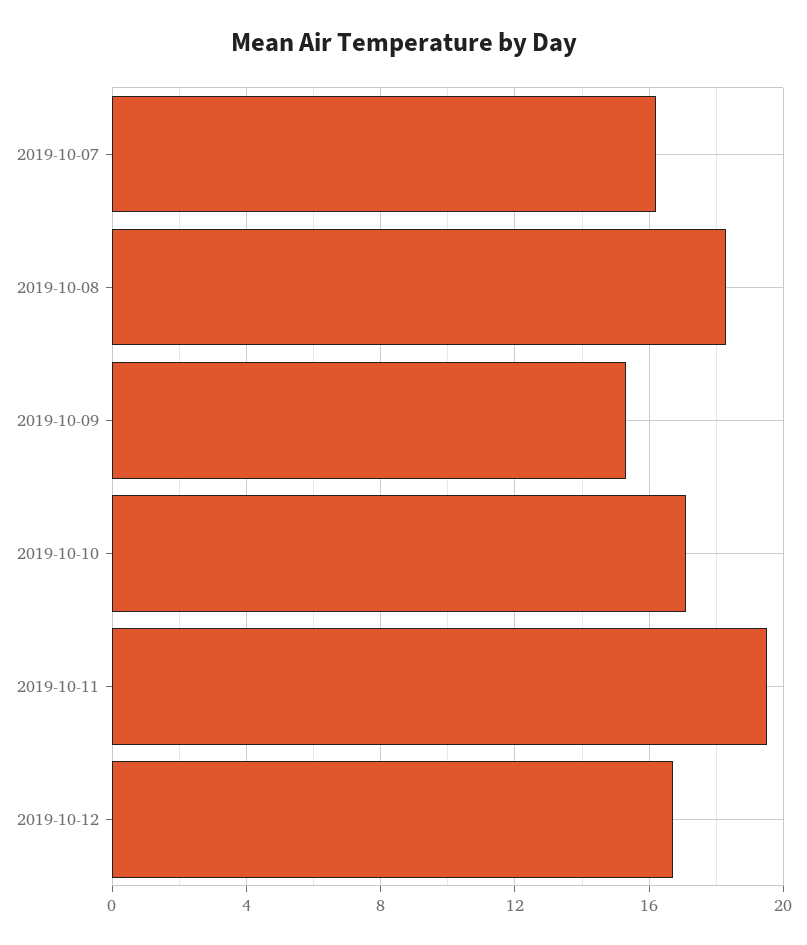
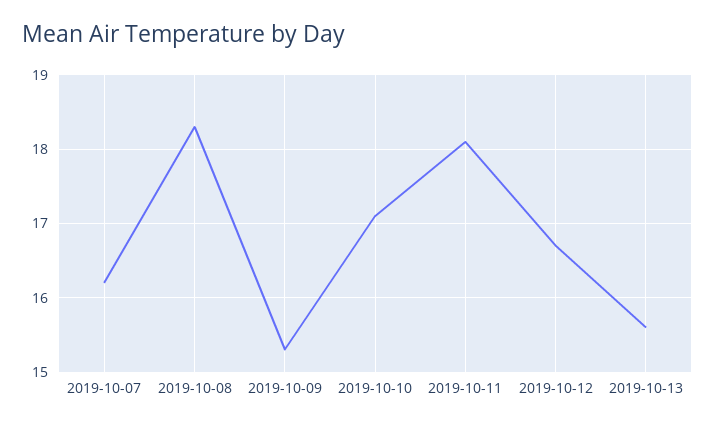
2019-10-11: 19.5 -> 18.1
2019-10-13: none -> 15.6

